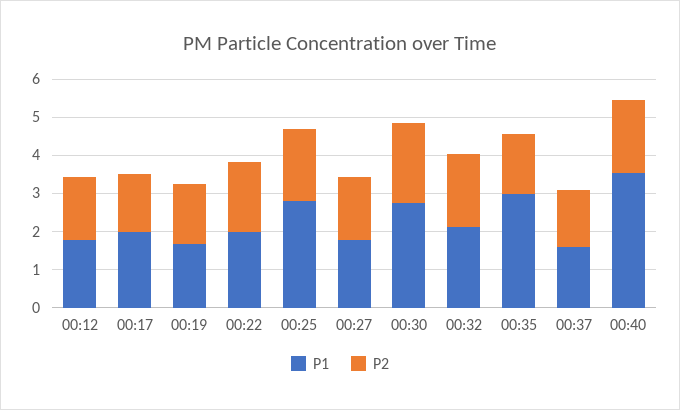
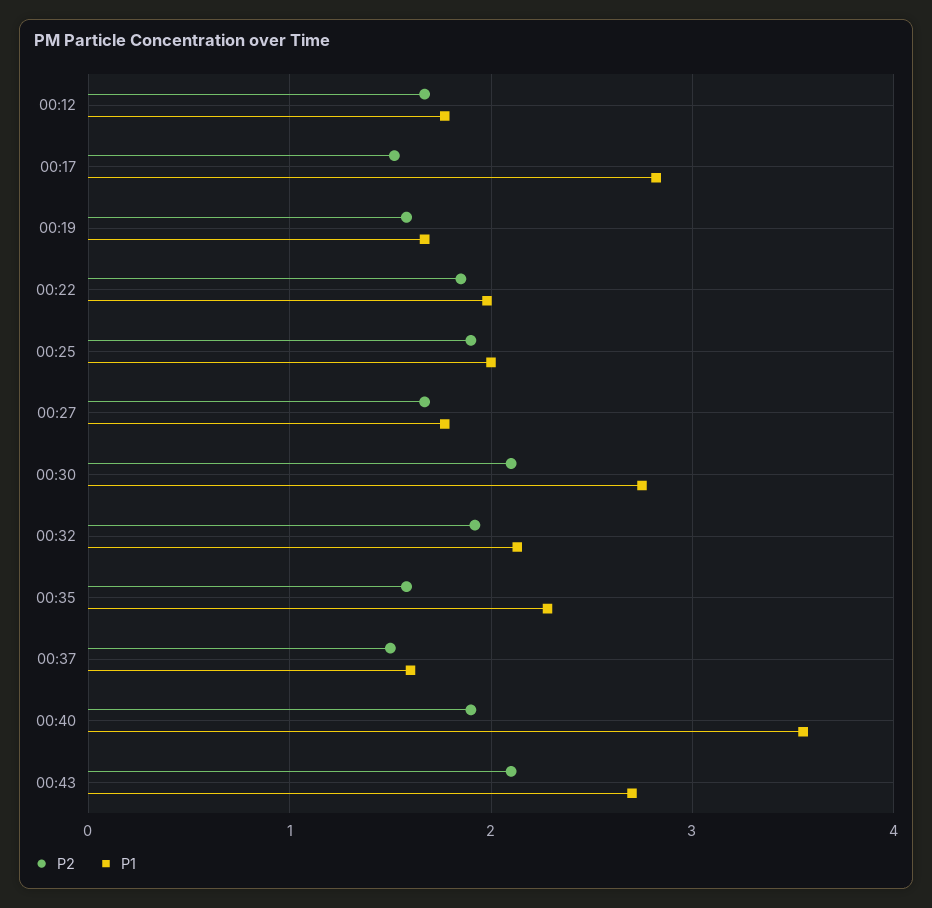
P1, 00:17: 2 -> 2.8
P1, 00:25: 2.75 -> 2
P1, 00:35: 3 -> 2.3
P2, 00:43: none -> 2.1
P1, 00:43: none -> 2.7

